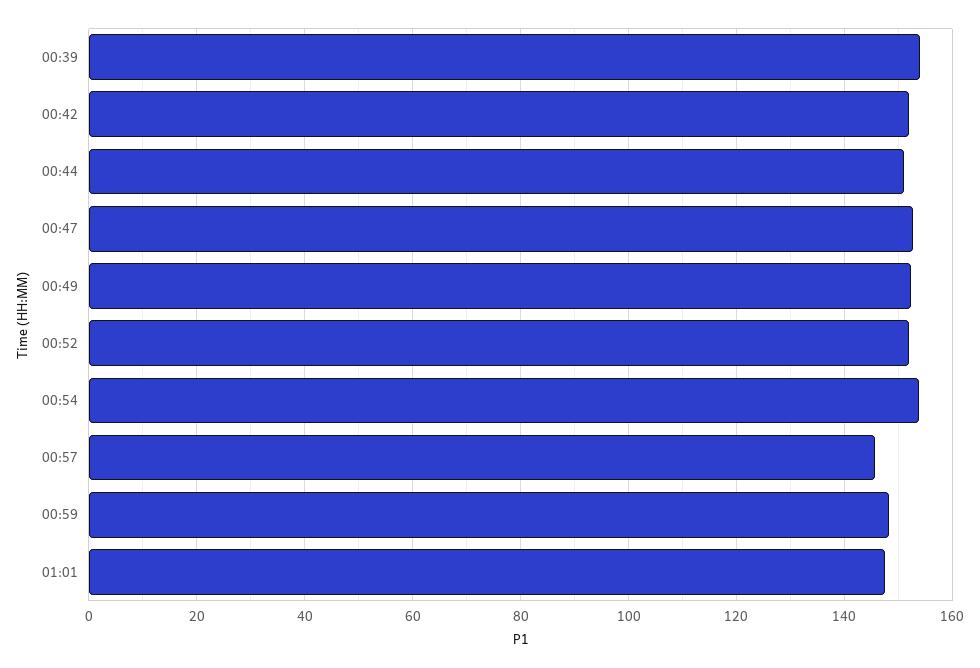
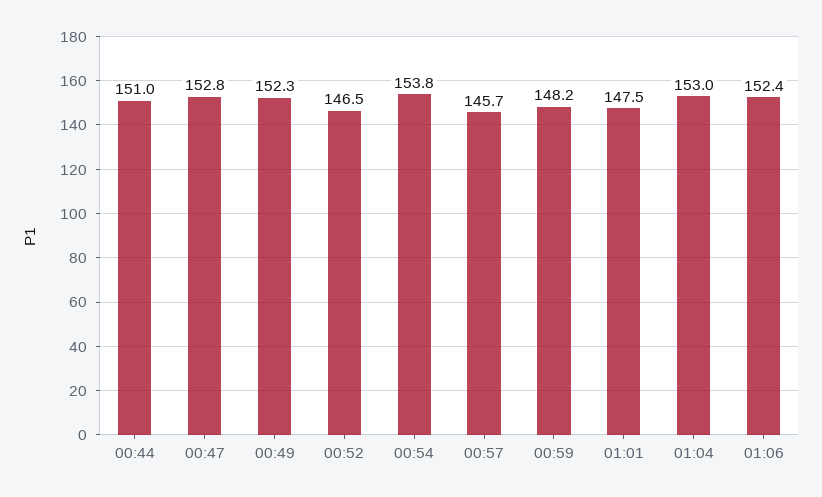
00:39: 154 -> none
00:42: 152 -> none
00:52: 152 -> 146.5
01:04: none -> 153
01:06: none -> 152.4

